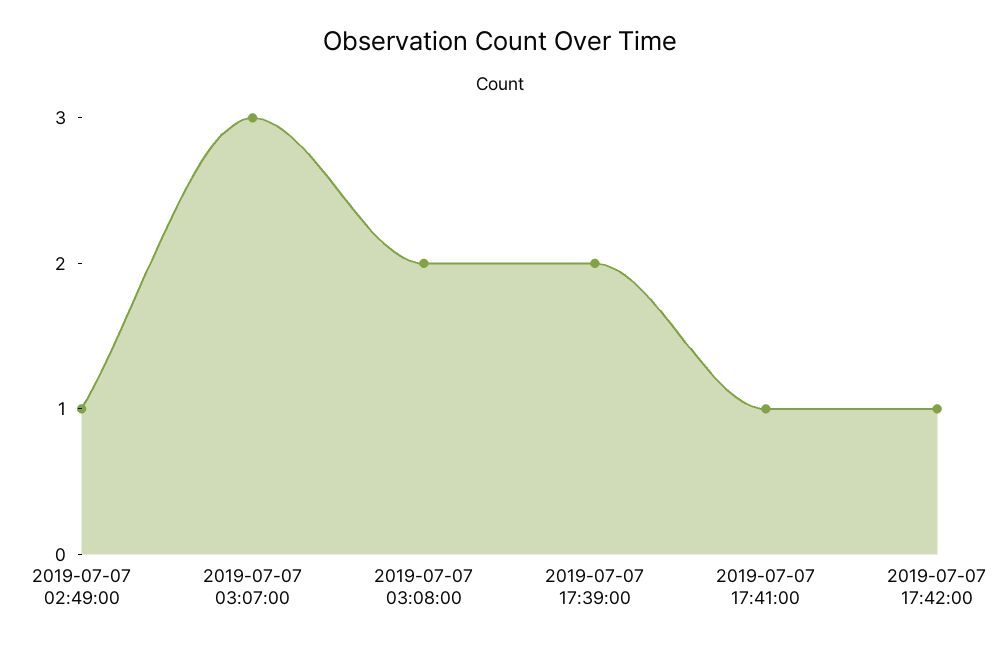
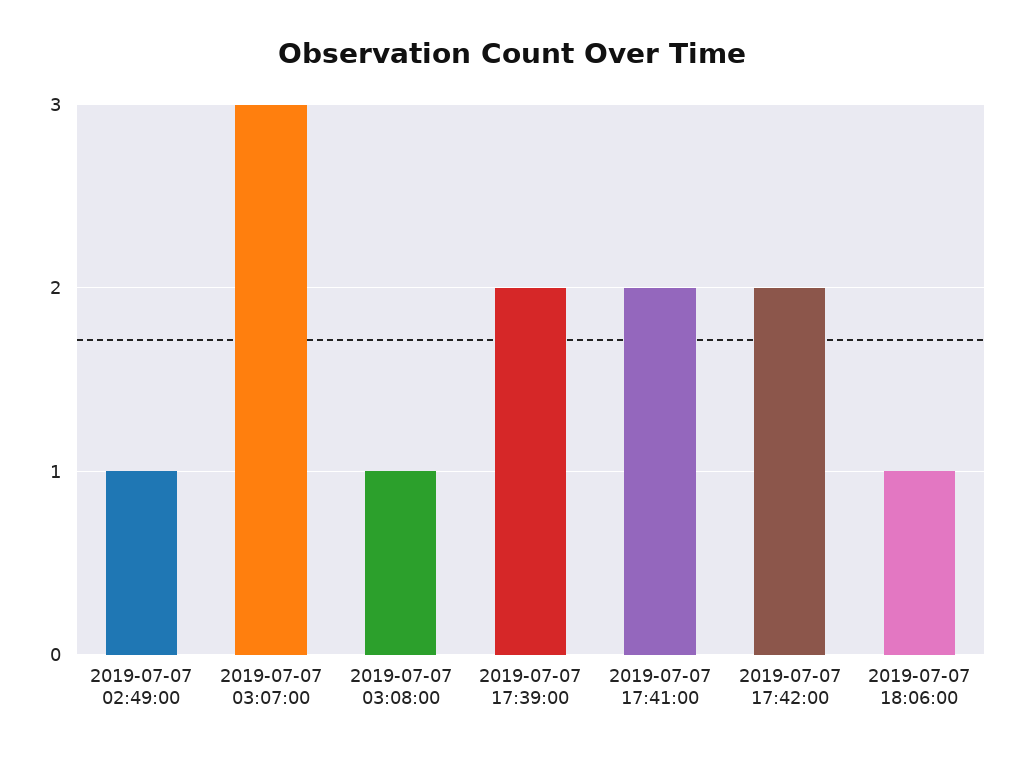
2019-07-07 03:08:00: 2 -> 1
2019-07-07 17:41:00: 1 -> 2
2019-07-07 17:42:00: 1 -> 2
2019-07-07 18:06:00: none -> 1

